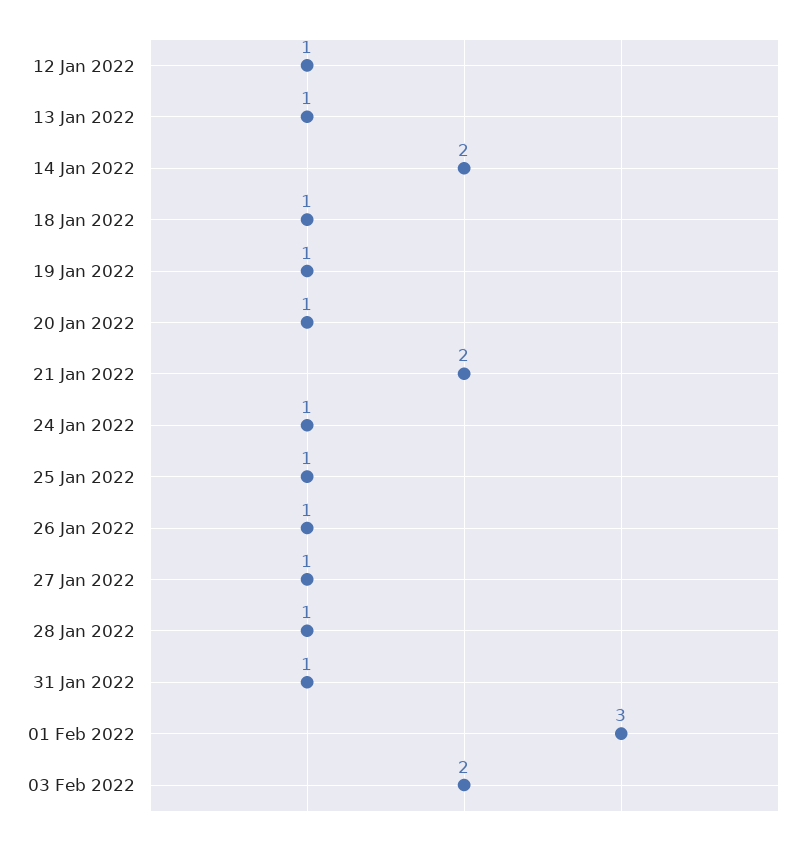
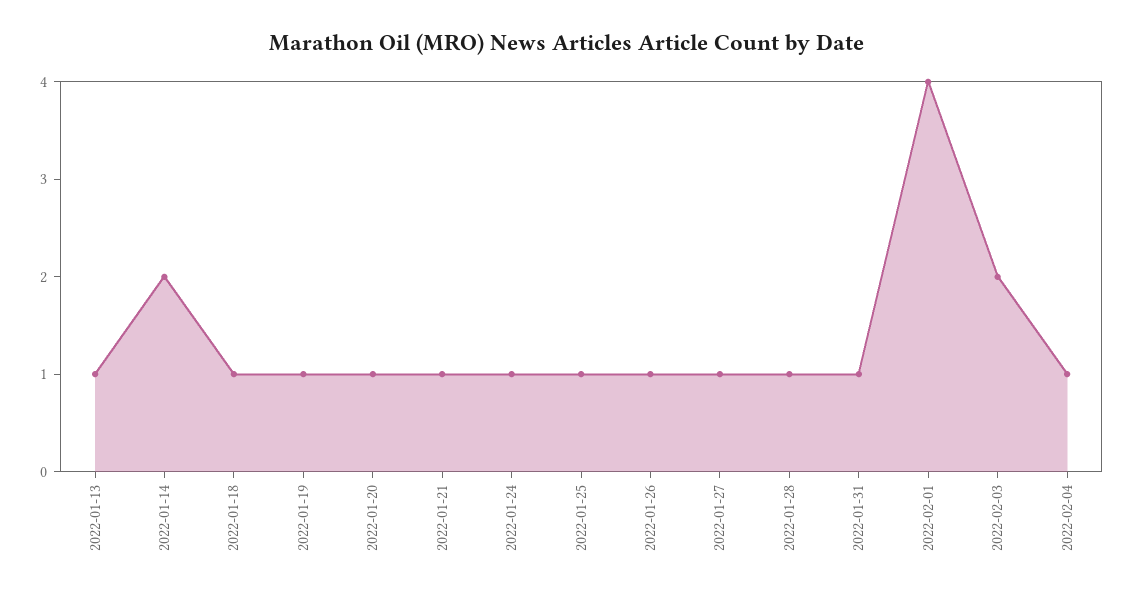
12 Jan 2022: 1 -> none
21 Jan 2022: 2 -> 1
01 Feb 2022: 3 -> 4
2022-02-04: none -> 1

